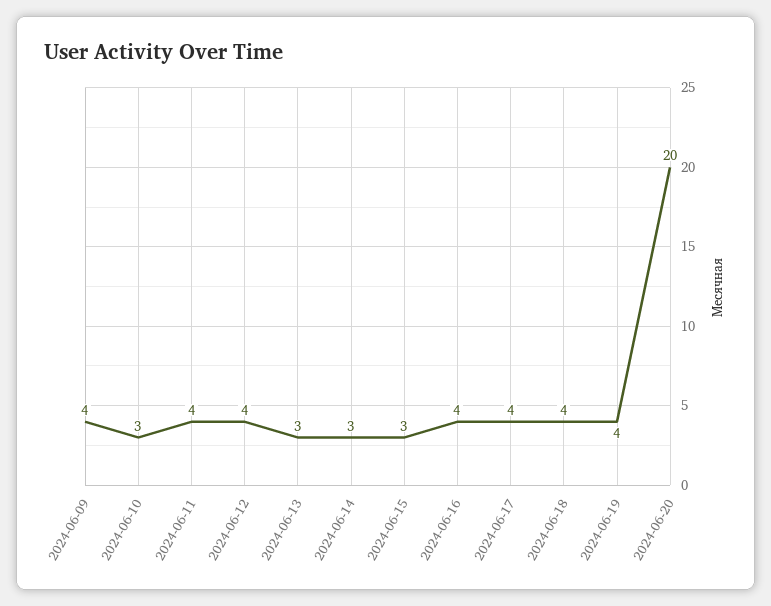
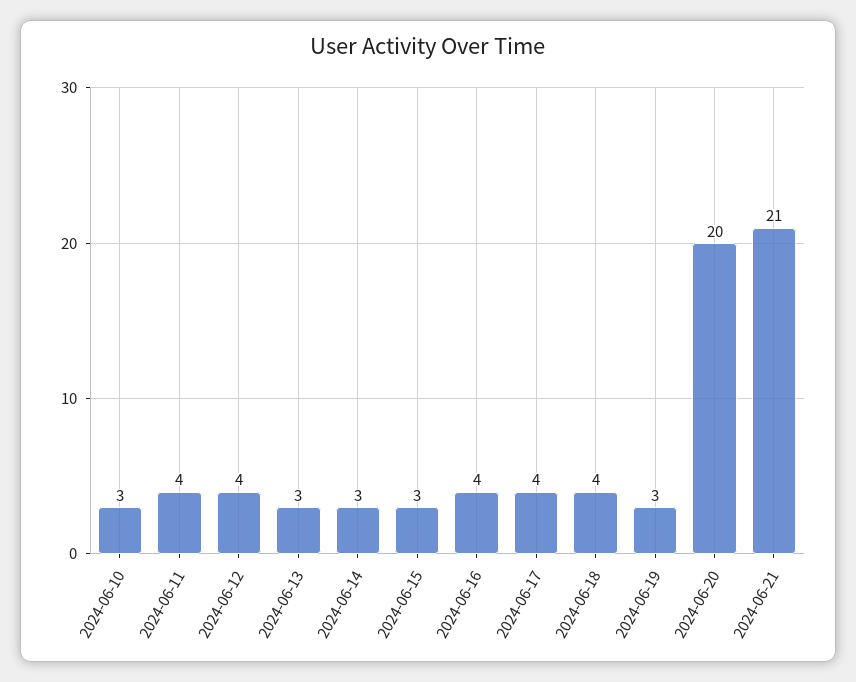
2024-06-09: 4 -> none
2024-06-19: 4 -> 3
2024-06-21: none -> 21

